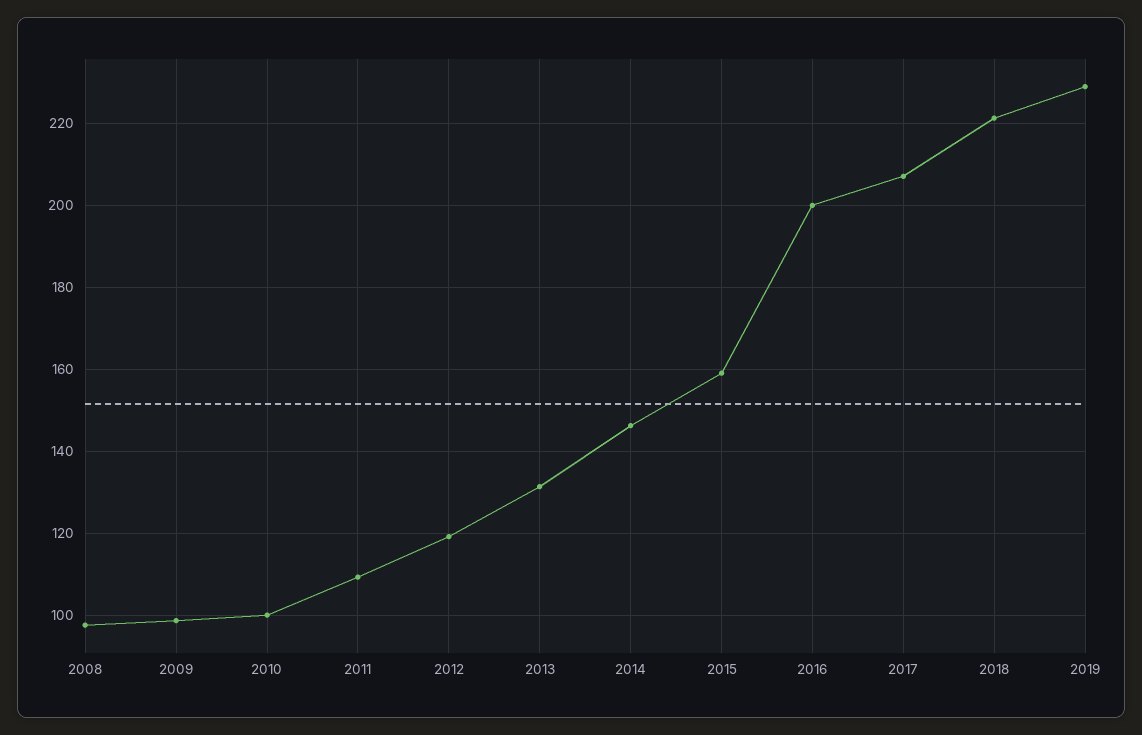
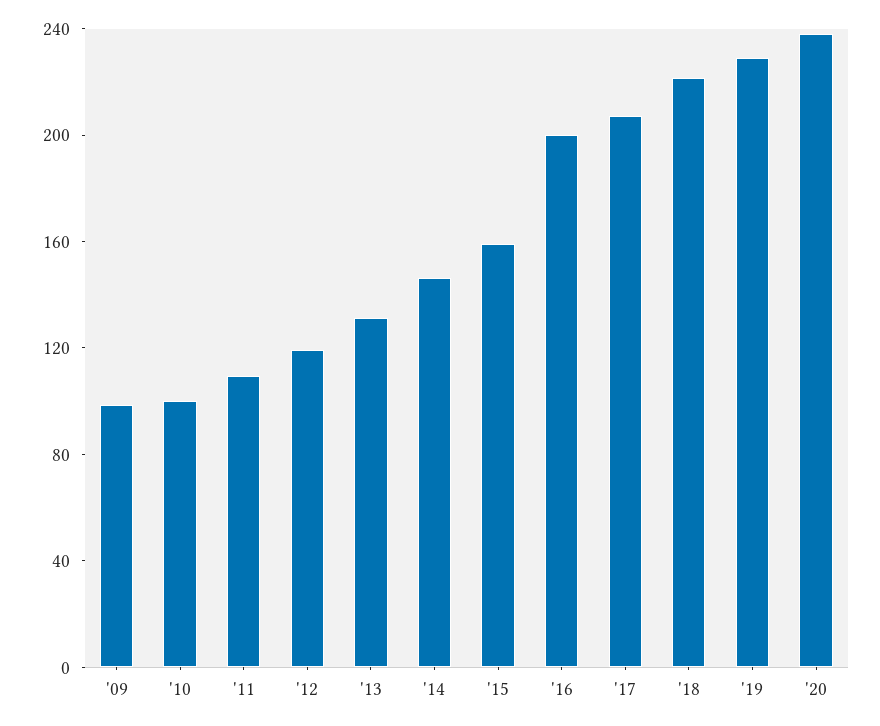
2008: 98 -> none
'20: none -> 240

